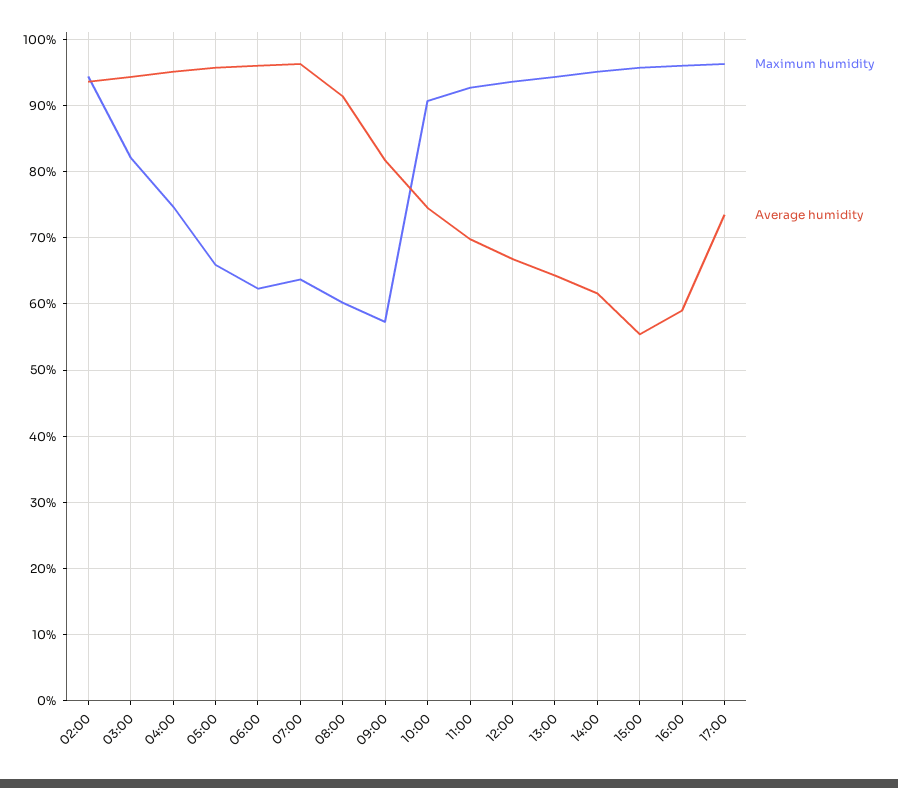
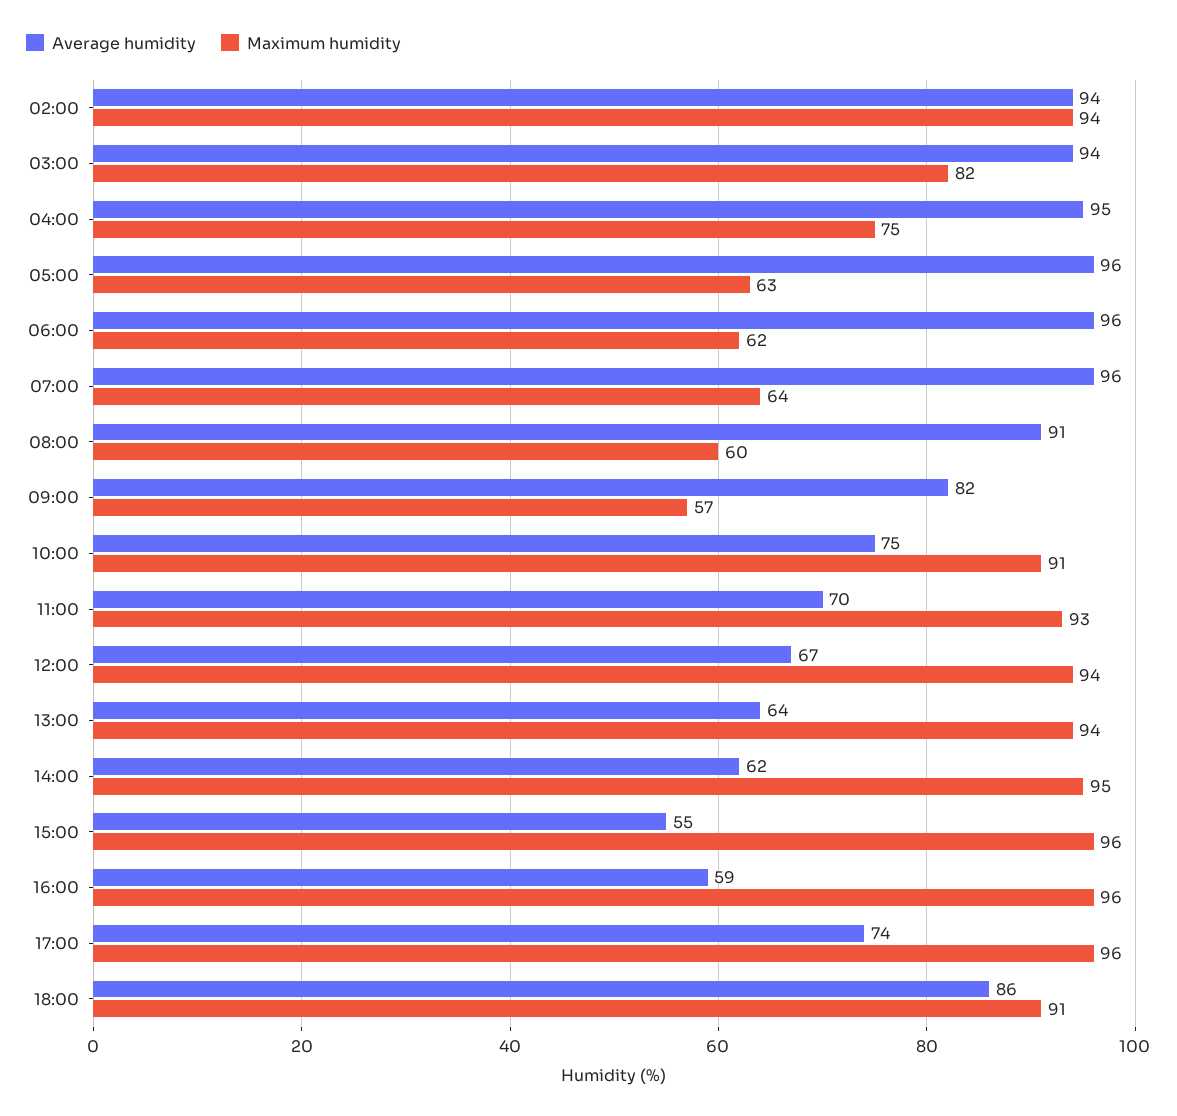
Maximum humidity, 05:00: 66 -> 63
Average humidity, 18:00: none -> 86
Maximum humidity, 18:00: none -> 91

